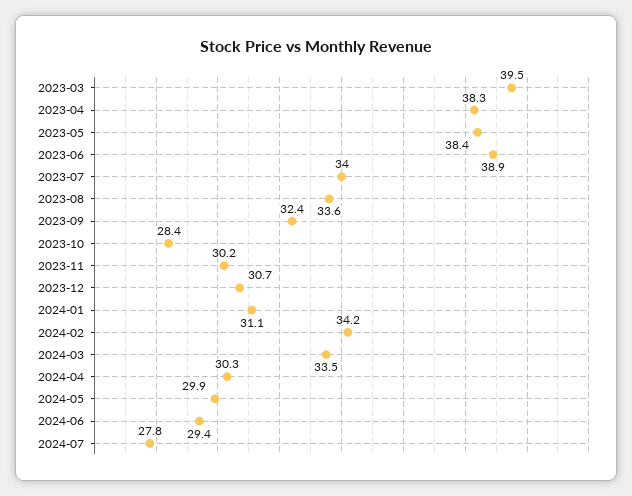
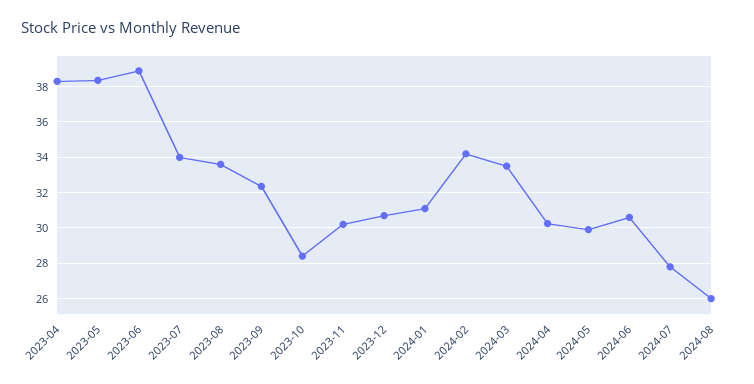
2023-03: 39.5 -> none
2024-06: 29.4 -> 30.5
2024-08: none -> 26

